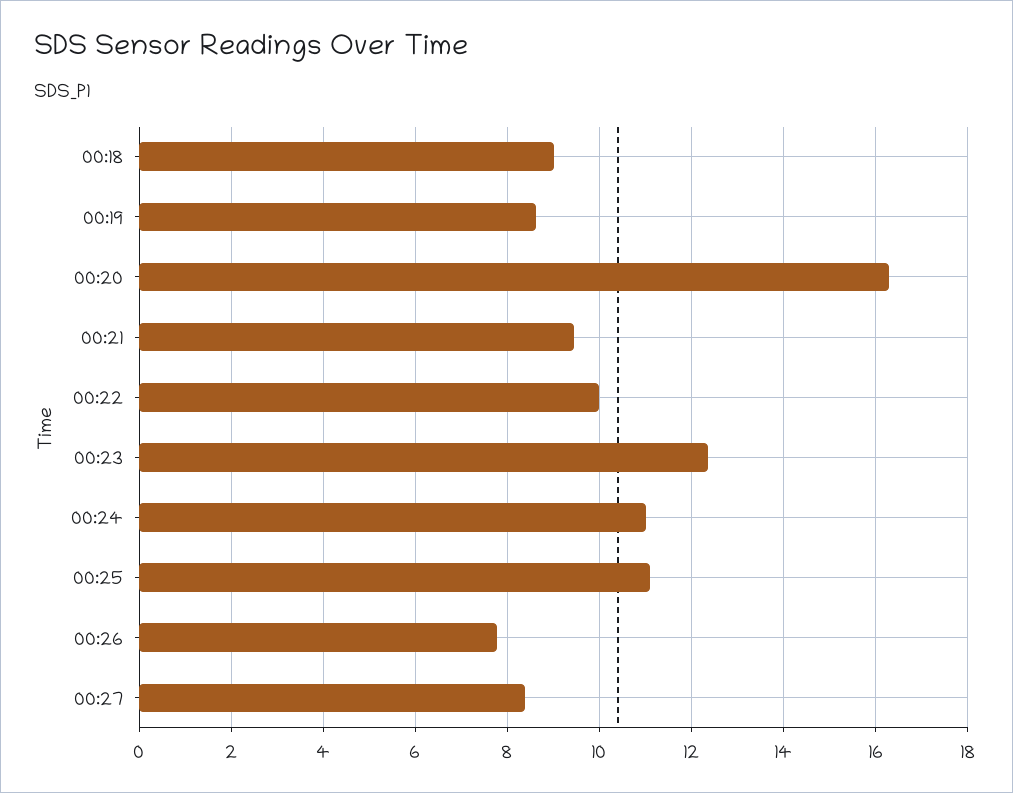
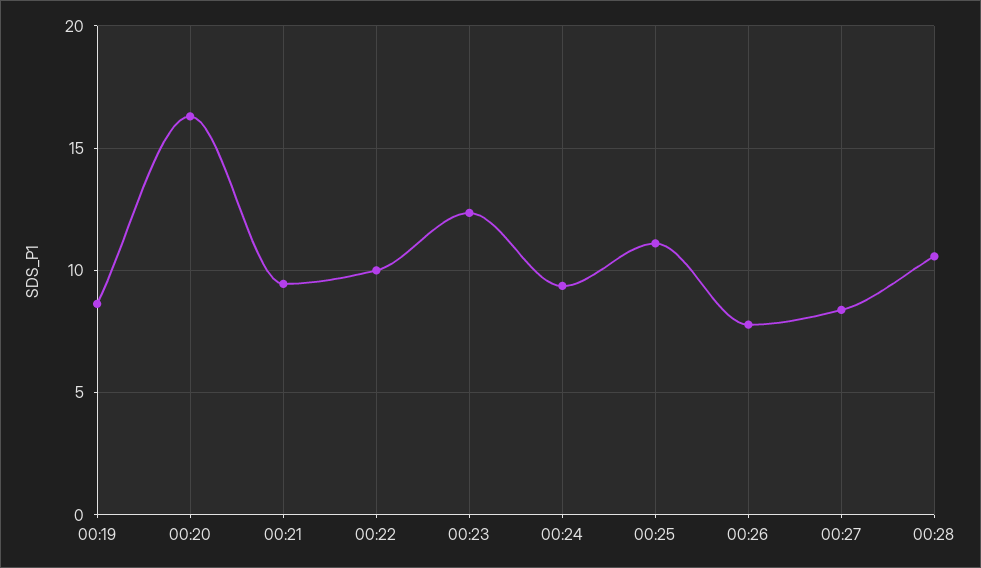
00:18: 9 -> none
00:24: 11 -> 9.5
00:28: none -> 10.5

